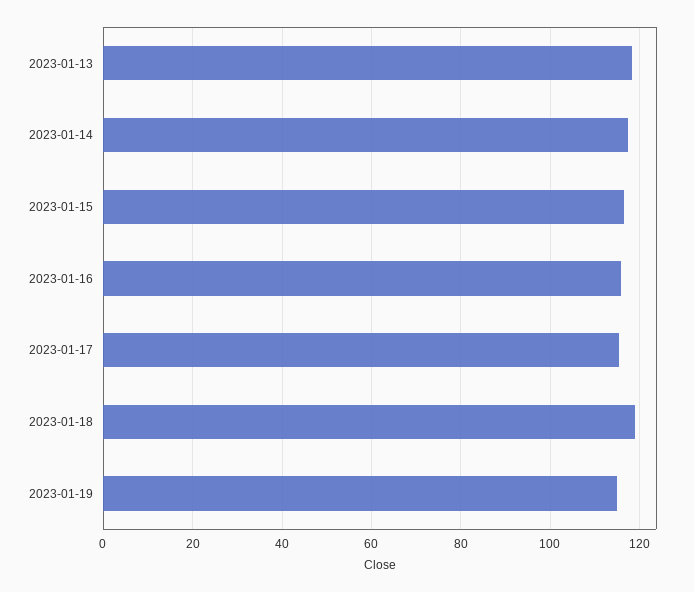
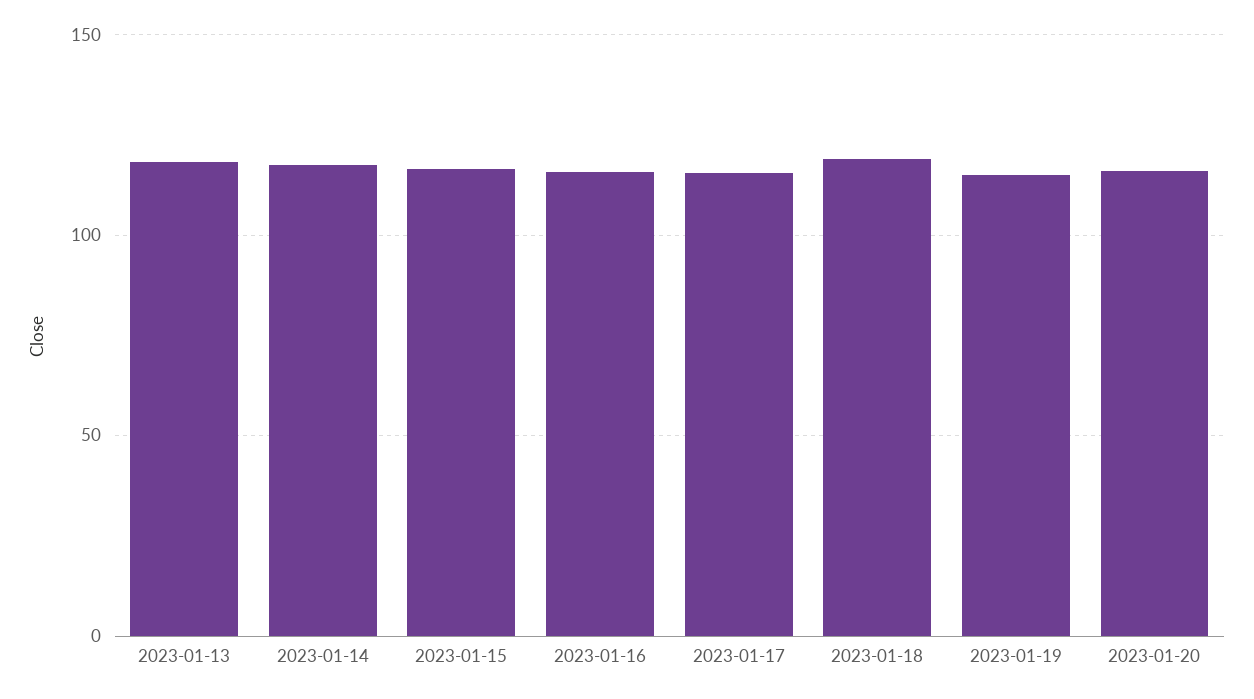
2023-01-20: none -> 115

